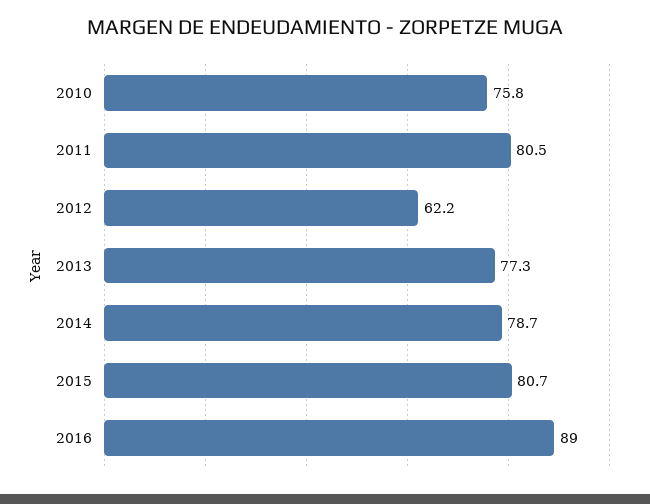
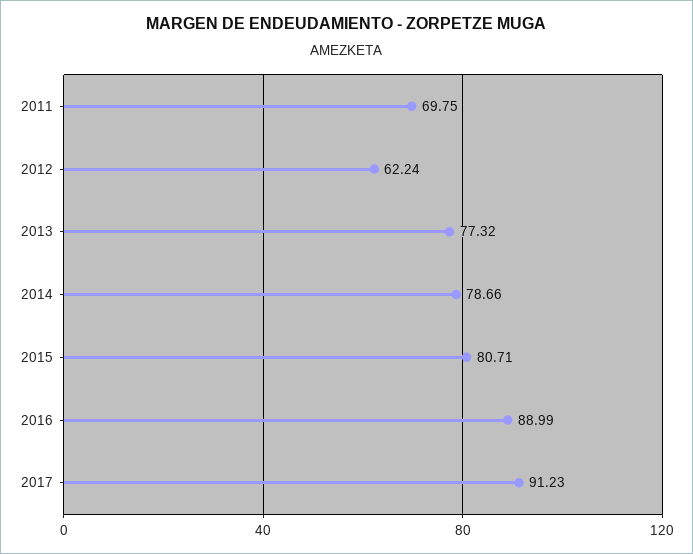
2010: 75.8 -> none
2011: 80.5 -> 69.75
2017: none -> 91.23

